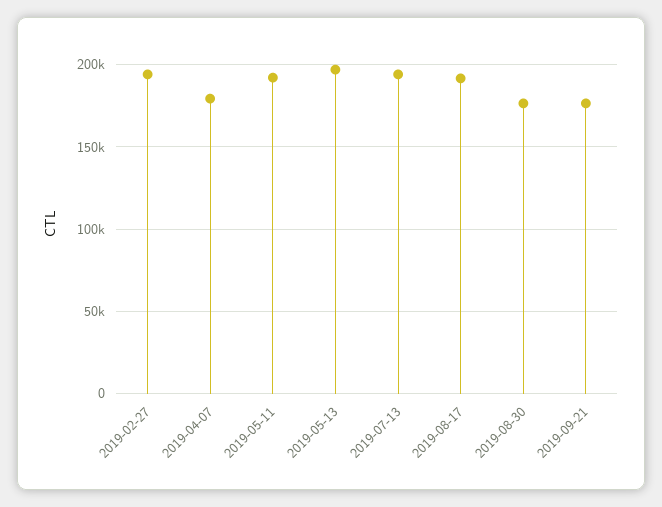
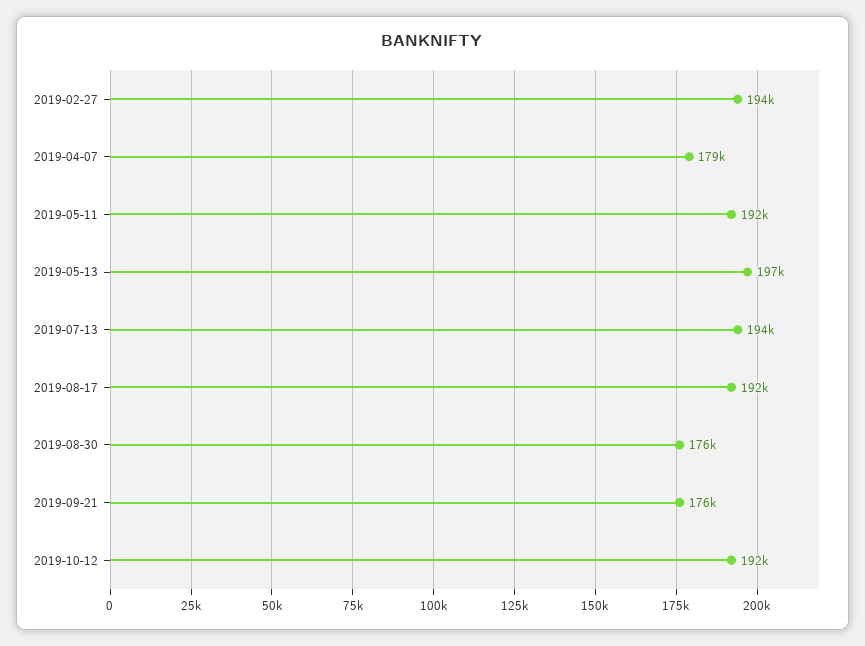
2019-10-12: none -> 192000

